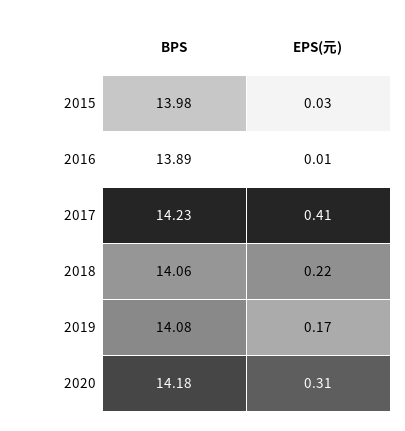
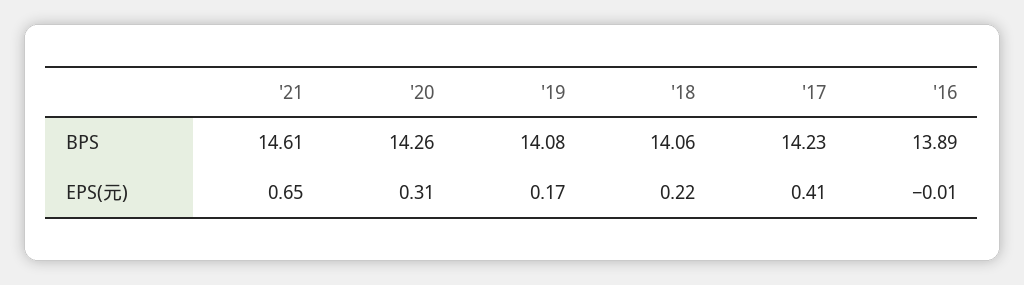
BPS, 2015: 13.98 -> none
EPS(元), 2015: 0.03 -> none
EPS(元), 2016: 0.01 -> -0.01
BPS, 2020: 14.18 -> 14.26
BPS, '21: none -> 14.61
EPS(元), '21: none -> 0.65

